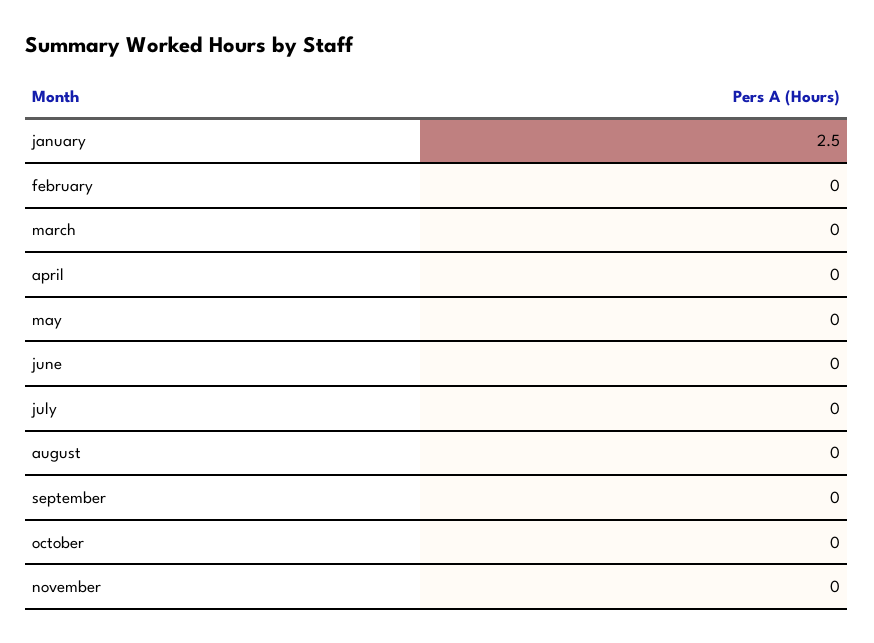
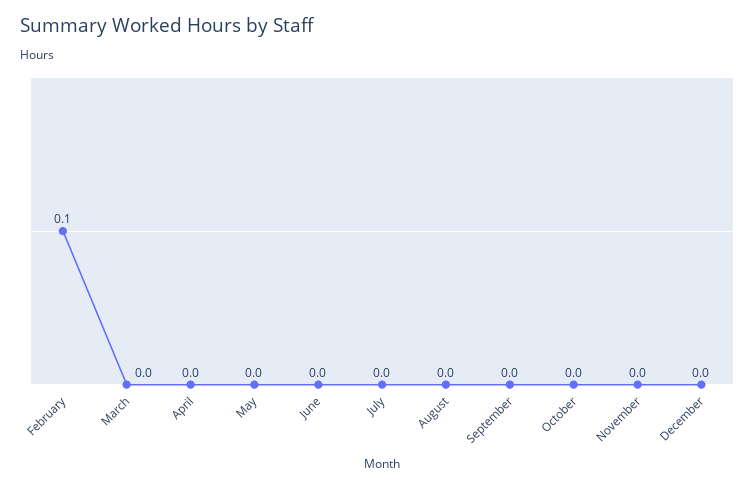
january: 2.5 -> none
february: 0 -> 0.1
December: none -> 0

